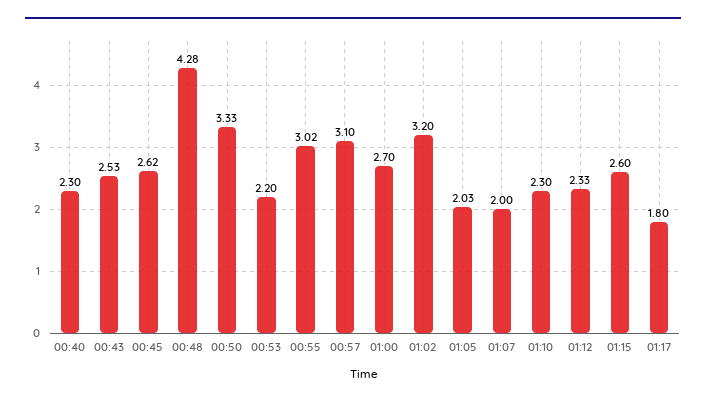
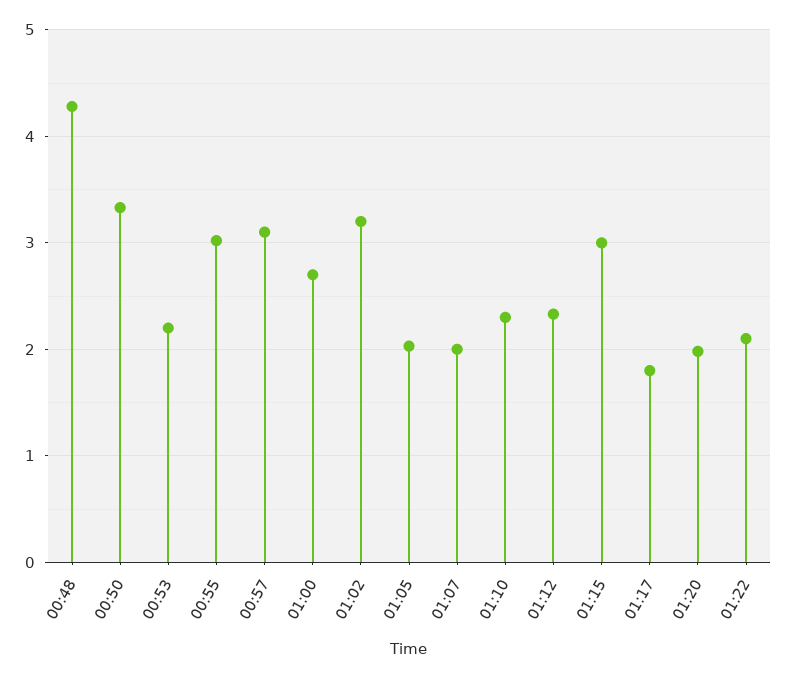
00:40: 2.3 -> none
00:43: 2.53 -> none
00:45: 2.62 -> none
01:15: 2.6 -> 3
01:20: none -> 2
01:22: none -> 2.1

